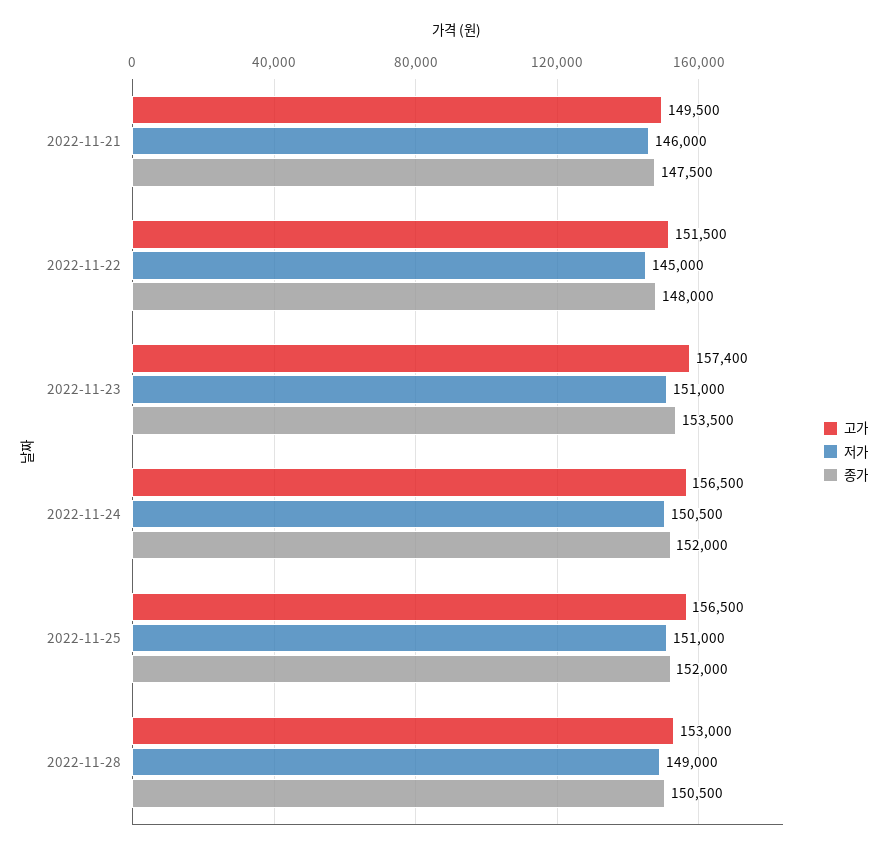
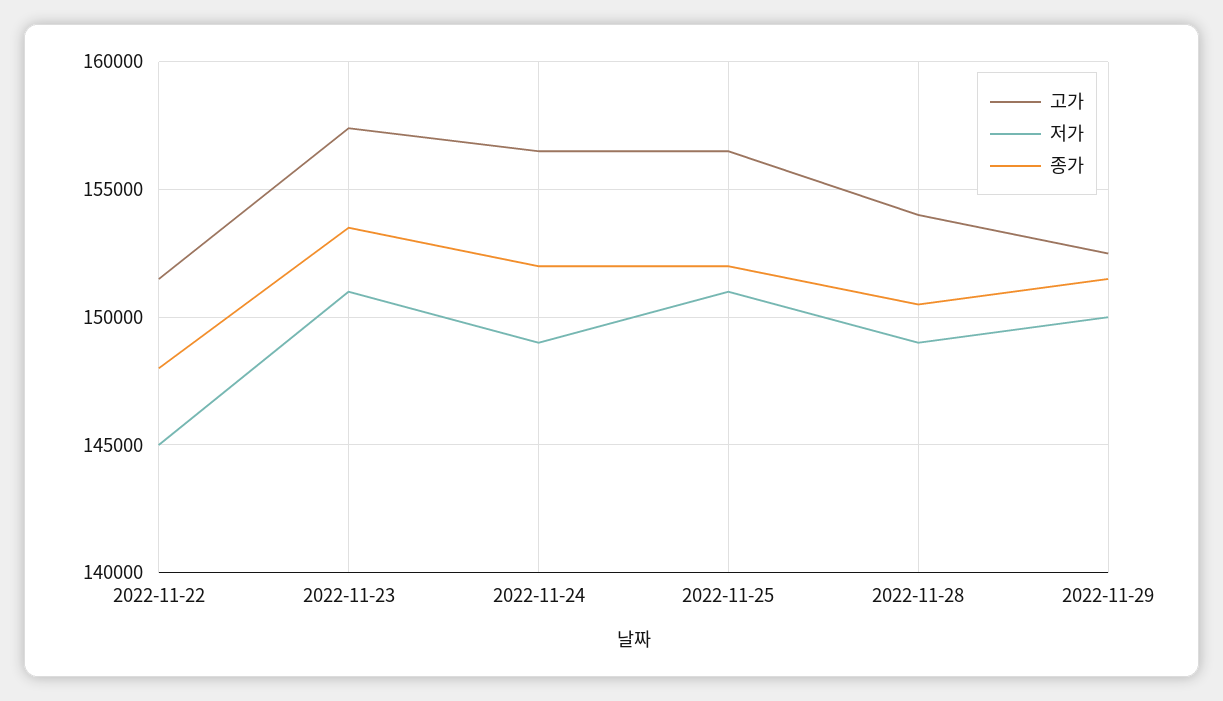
고가, 2022-11-21: 149500 -> none
저가, 2022-11-21: 146000 -> none
종가, 2022-11-21: 147500 -> none
저가, 2022-11-24: 150500 -> 149000
고가, 2022-11-28: 153000 -> 154000
고가, 2022-11-29: none -> 152500
저가, 2022-11-29: none -> 150000
종가, 2022-11-29: none -> 151500

